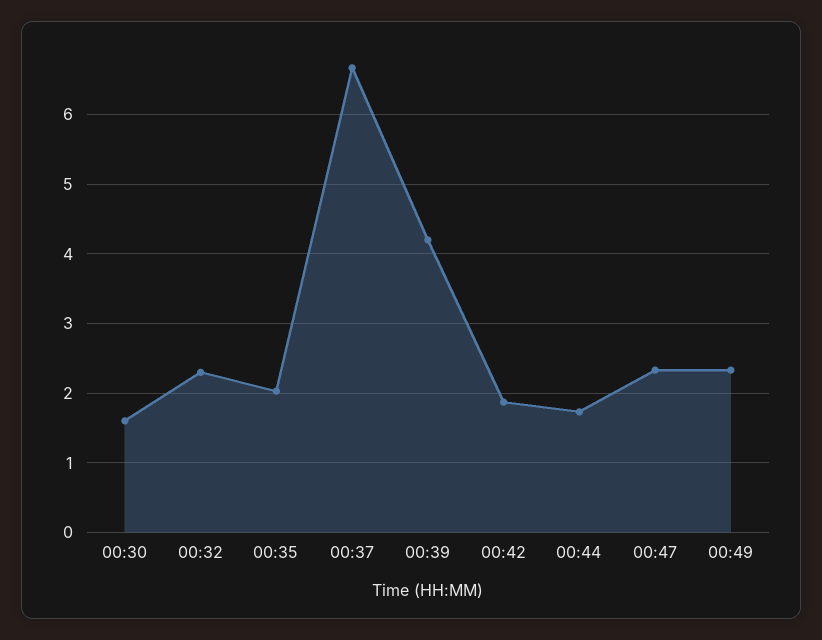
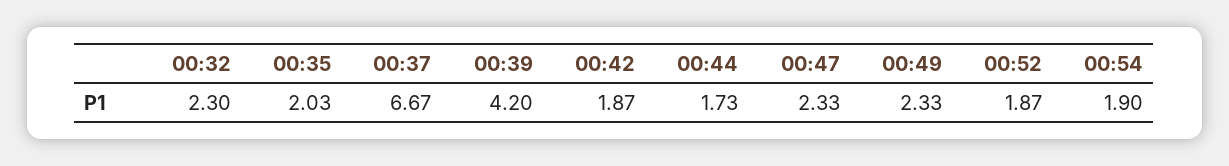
00:30: 1.6 -> none
00:52: none -> 1.87
00:54: none -> 1.9

